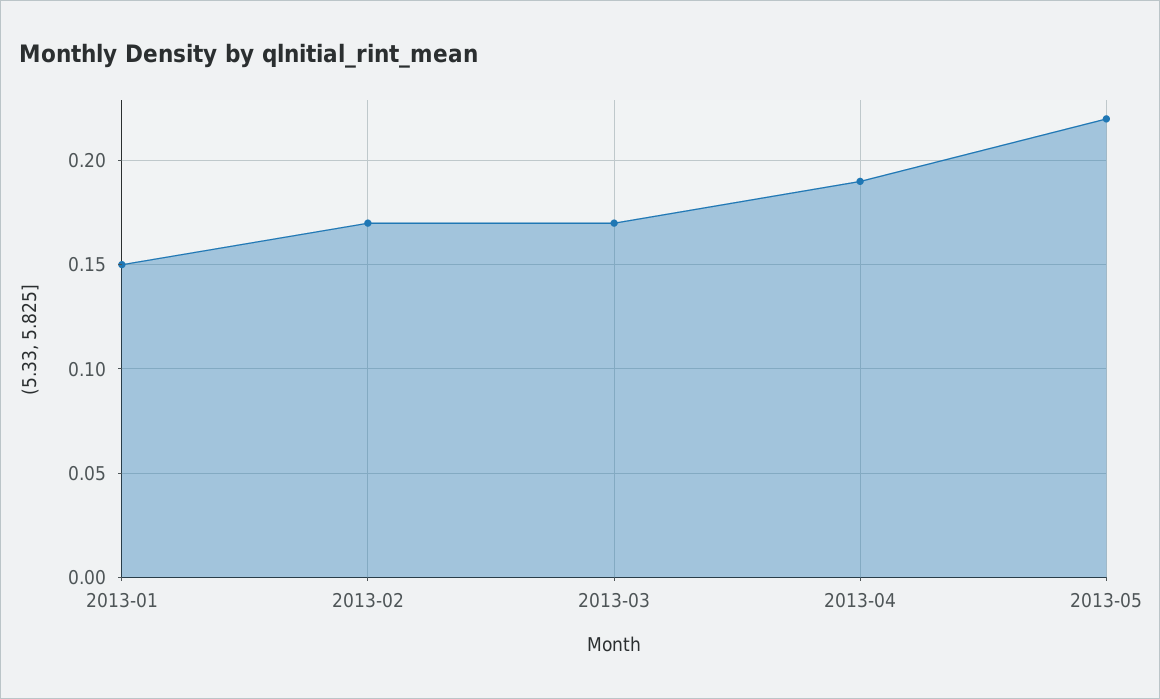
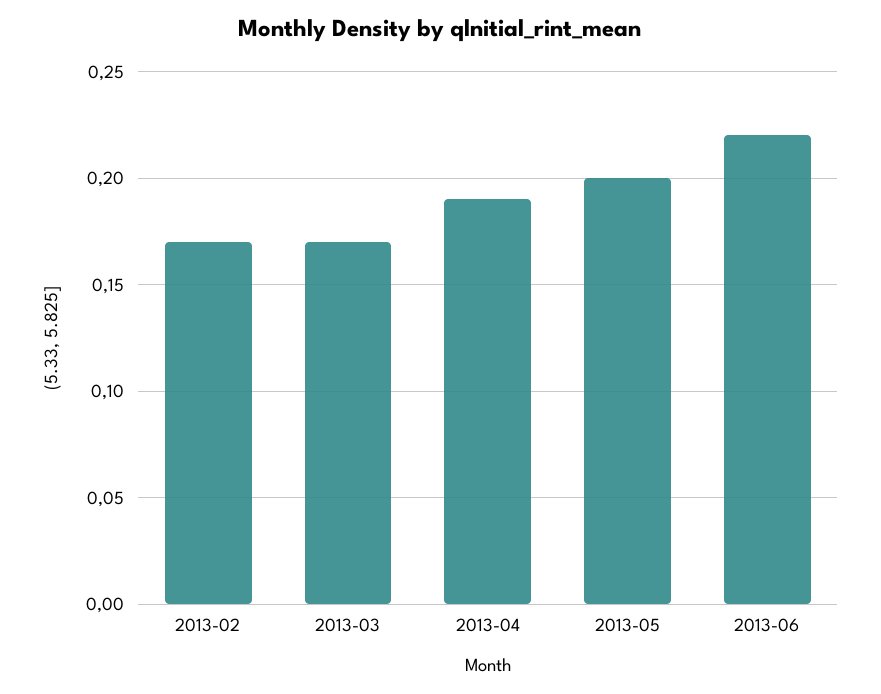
2013-01: 0.15 -> none
2013-05: 0.22 -> 0.2
2013-06: none -> 0.22

